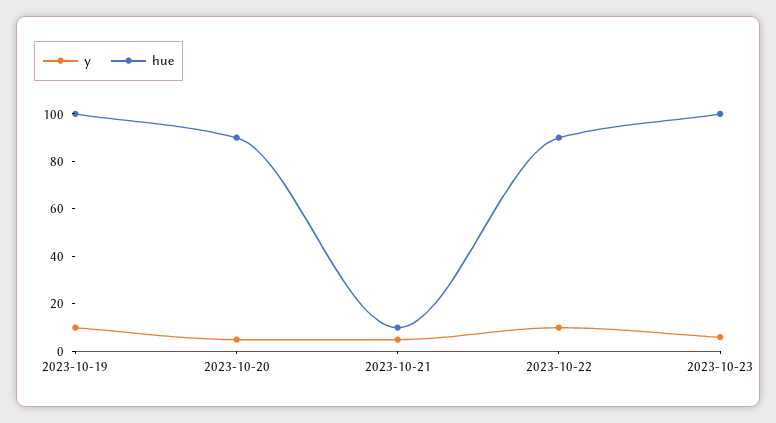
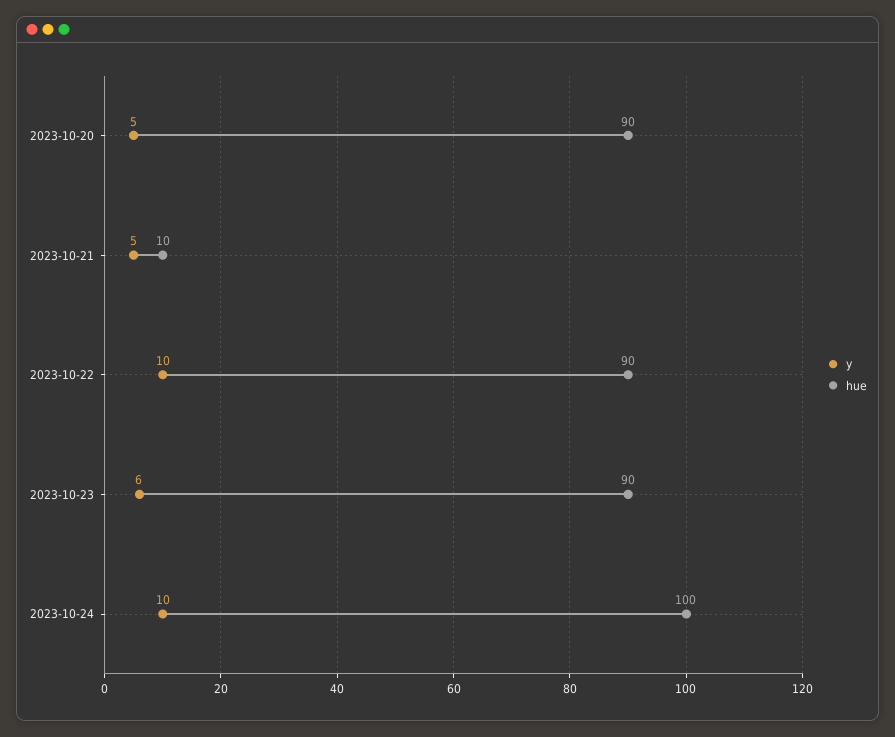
y, 2023-10-19: 10 -> none
hue, 2023-10-19: 100 -> none
hue, 2023-10-23: 100 -> 90
y, 2023-10-24: none -> 10
hue, 2023-10-24: none -> 100

